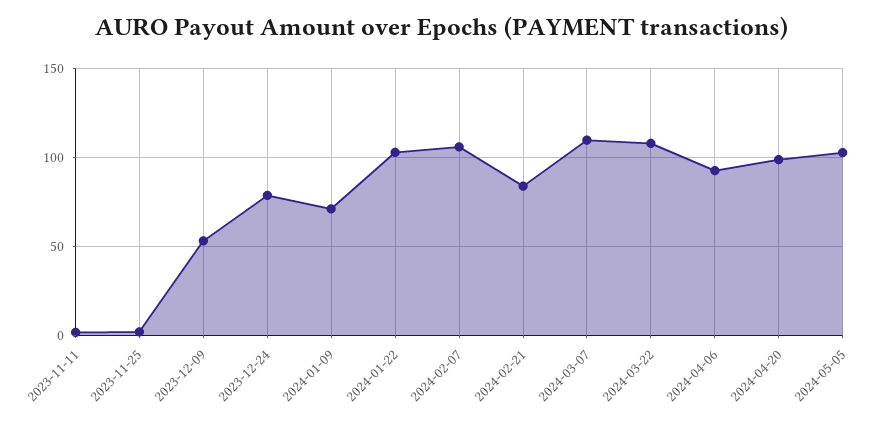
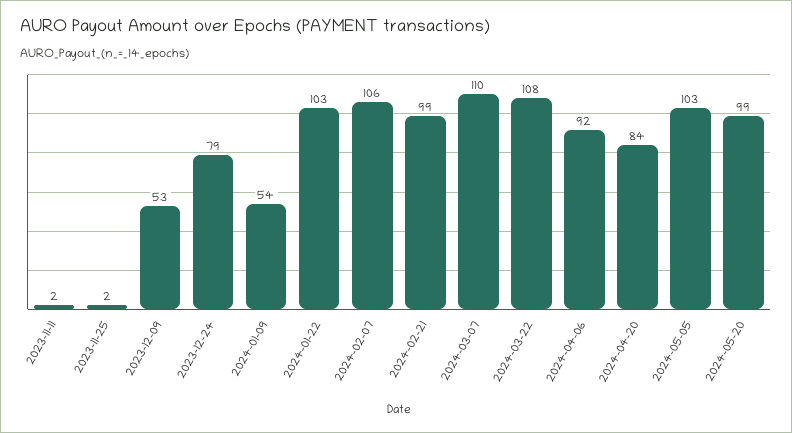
2024-01-09: 70 -> 54
2024-02-21: 85 -> 99
2024-04-20: 100 -> 84
2024-05-20: none -> 99

